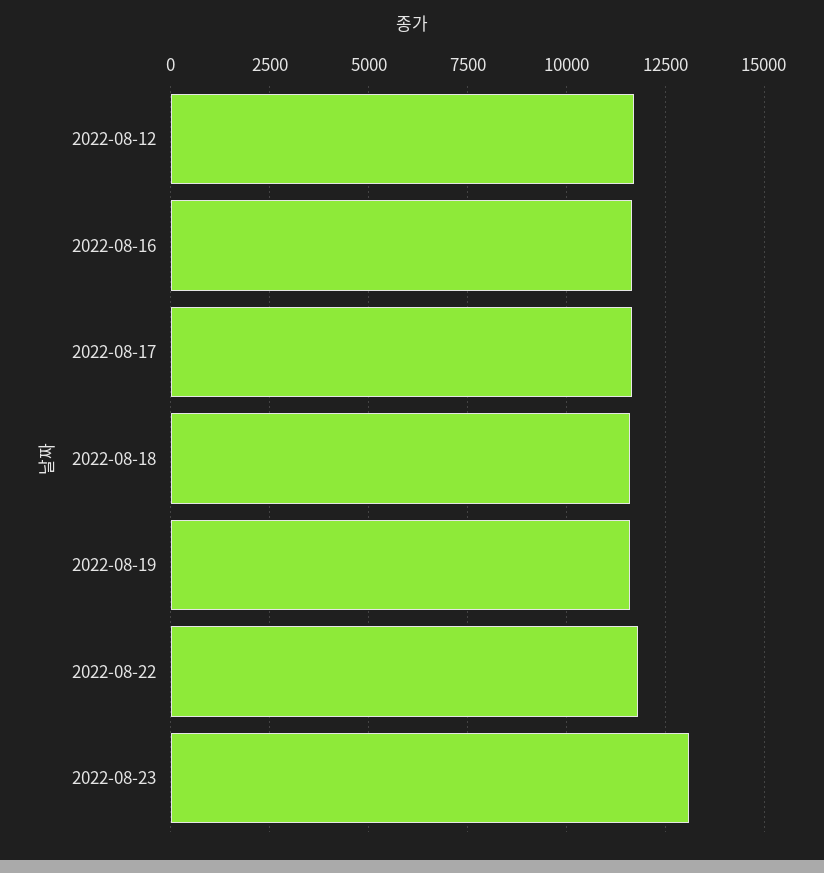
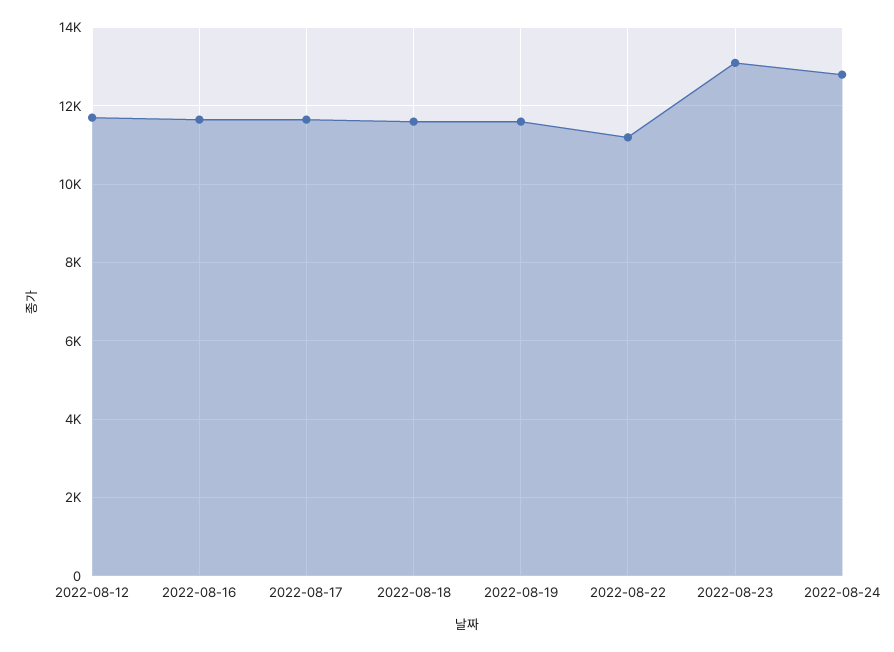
2022-08-22: 11750 -> 11200
2022-08-24: none -> 12800

